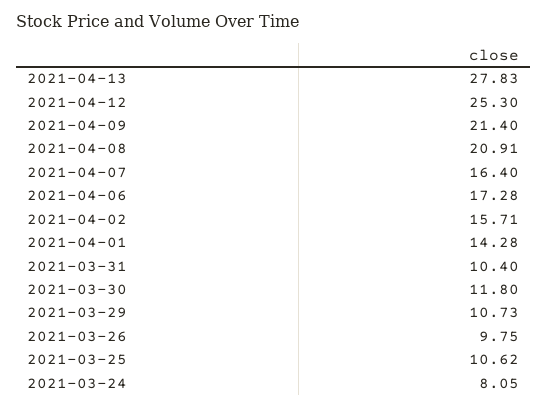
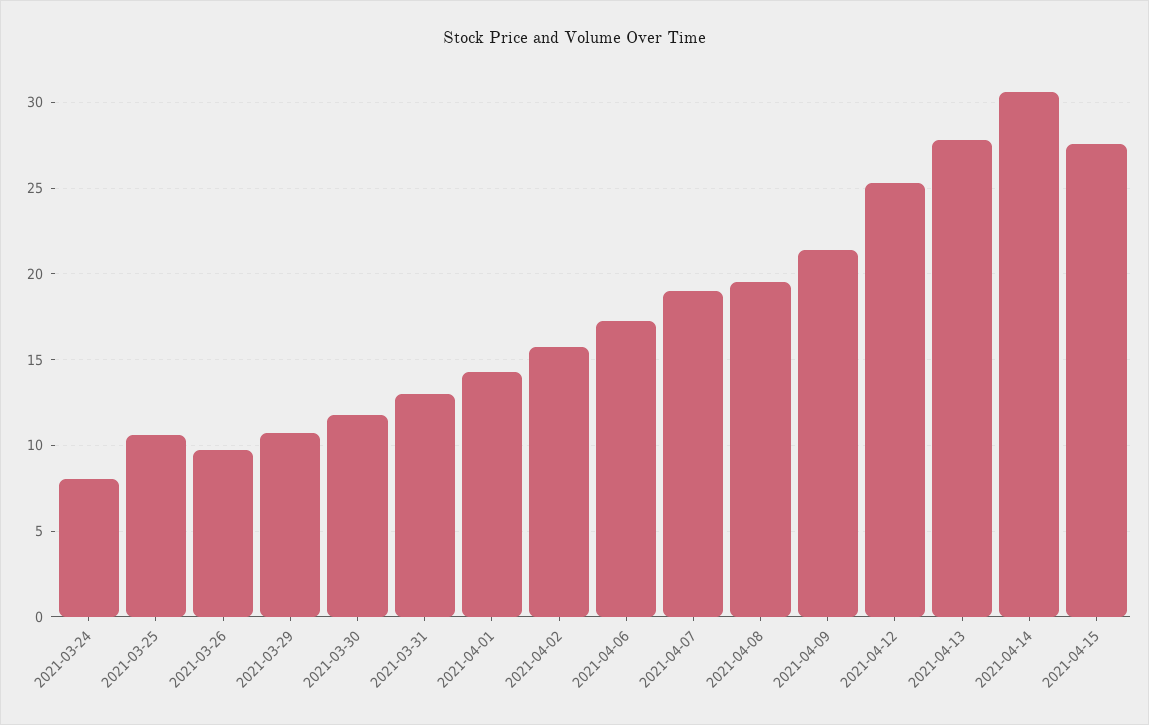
2021-04-08: 20.91 -> 19.5
2021-04-07: 16.4 -> 19
2021-03-31: 10.4 -> 13
2021-04-14: none -> 30.5
2021-04-15: none -> 27.5

